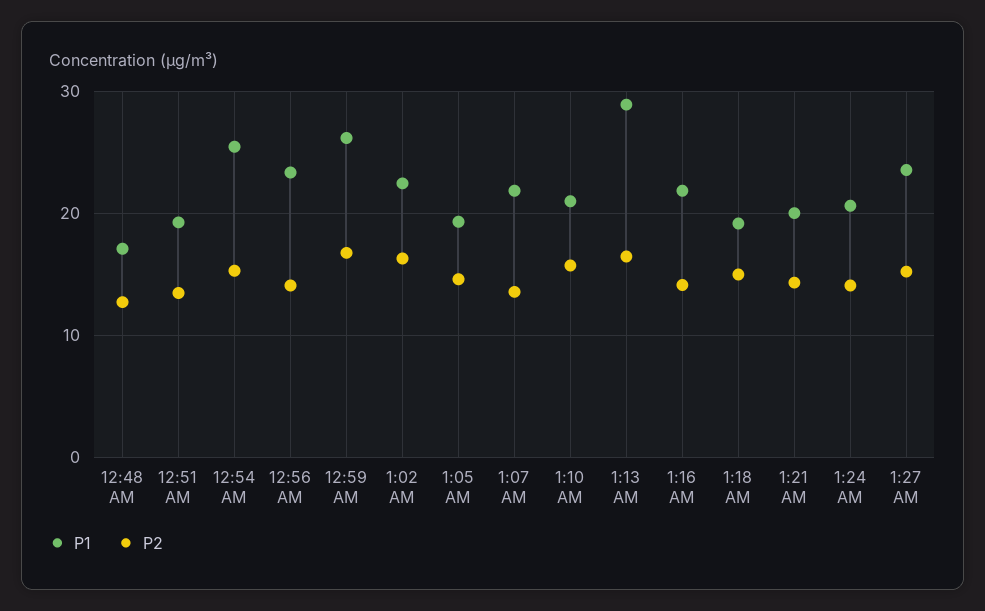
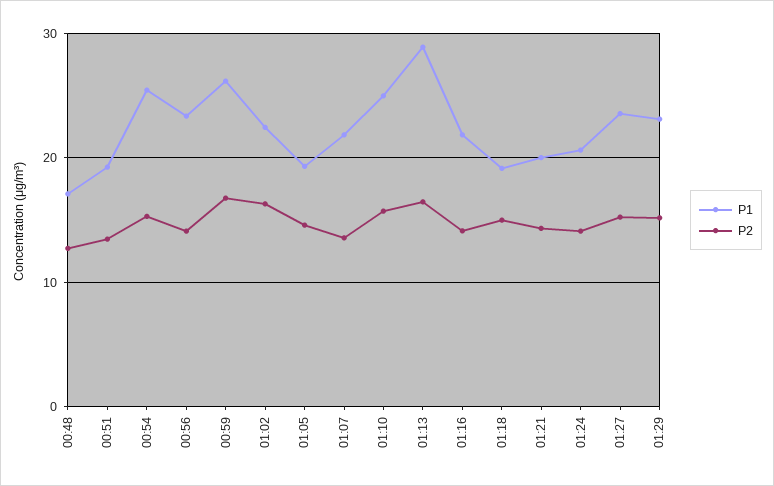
P1, 1:10 AM: 21 -> 25
P1, 01:29: none -> 23
P2, 01:29: none -> 15

